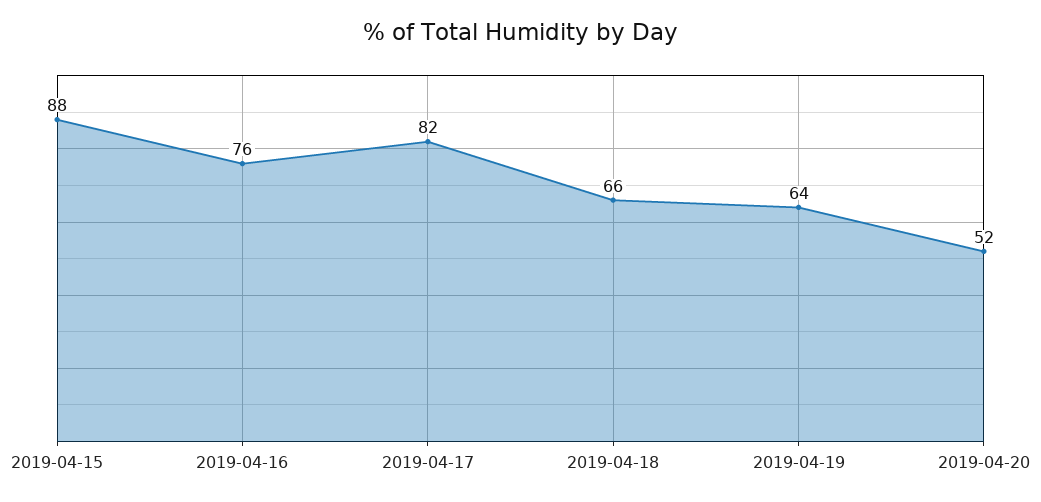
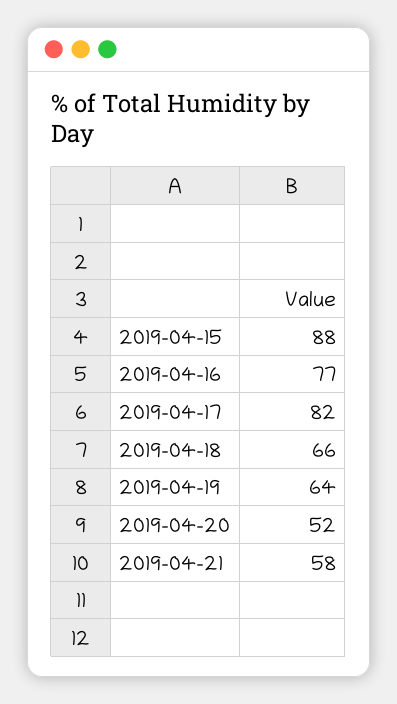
2019-04-16: 76 -> 77
2019-04-21: none -> 58

